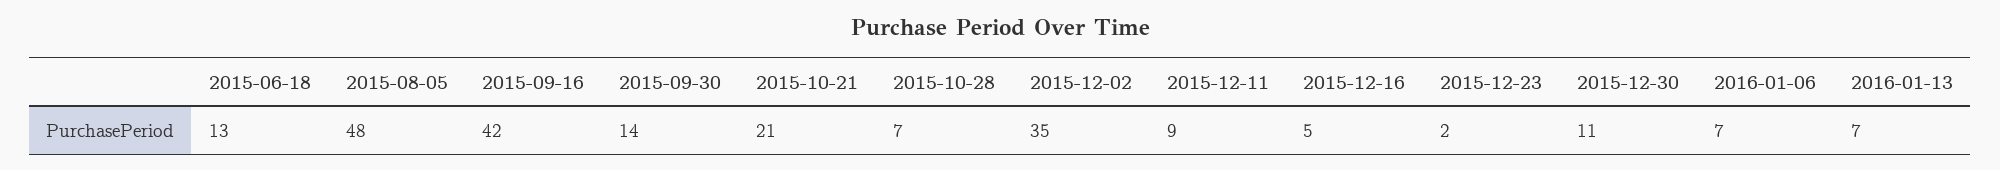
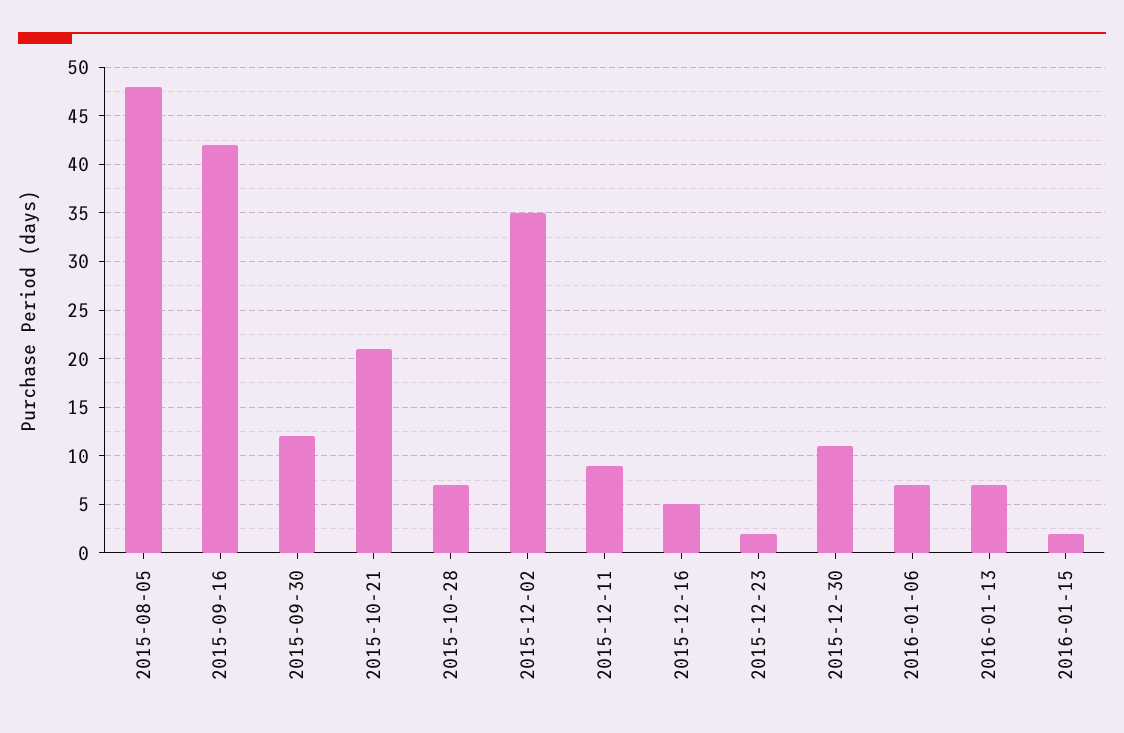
2015-06-18: 13 -> none
2015-09-30: 14 -> 12
2016-01-15: none -> 2

